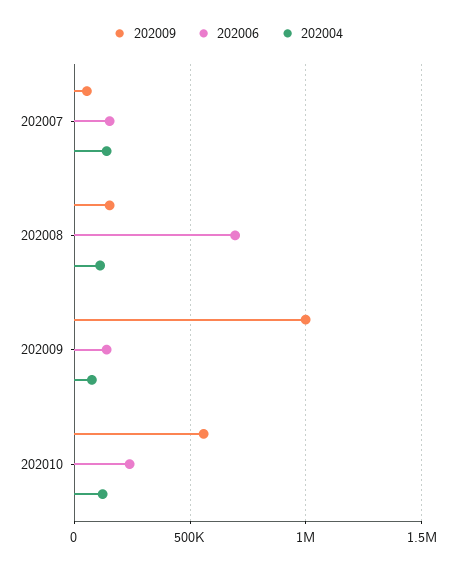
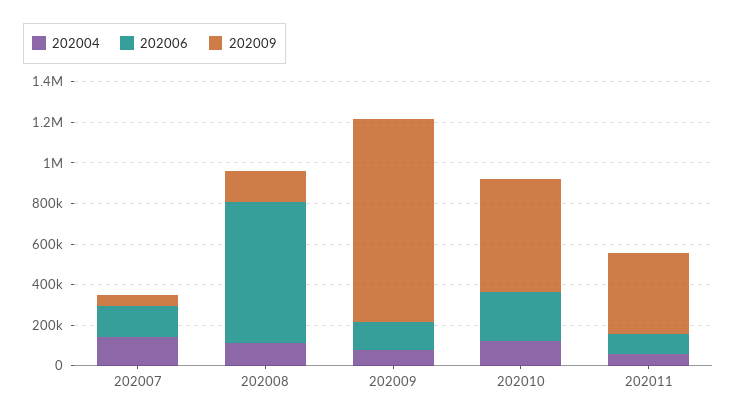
202004, 202011: none -> 50000
202006, 202011: none -> 100000
202009, 202011: none -> 400000

